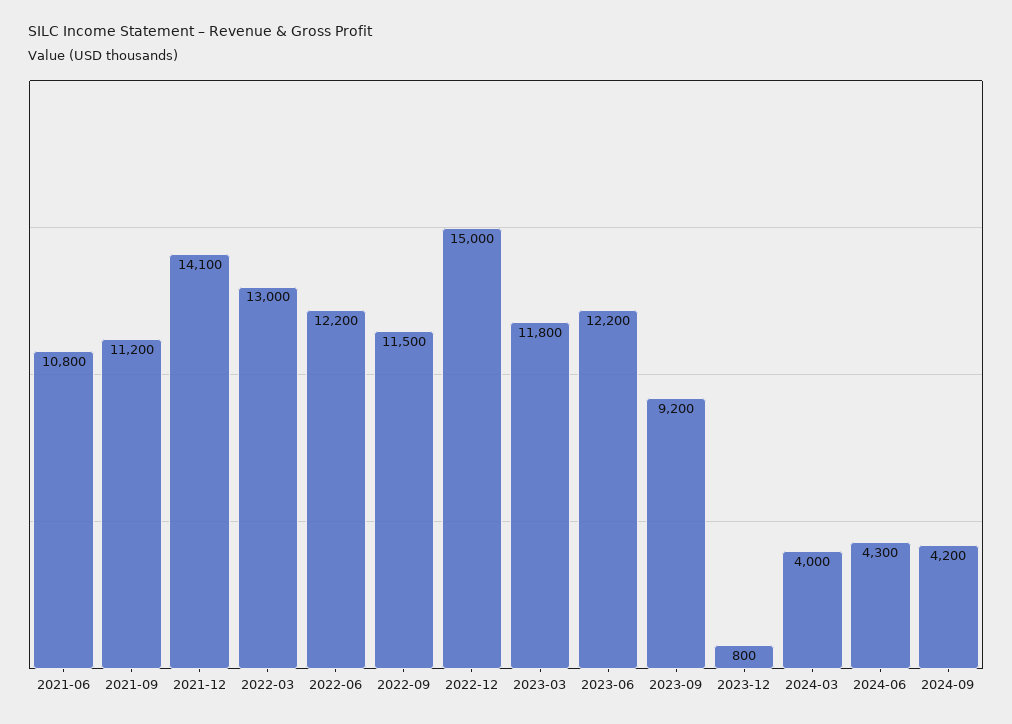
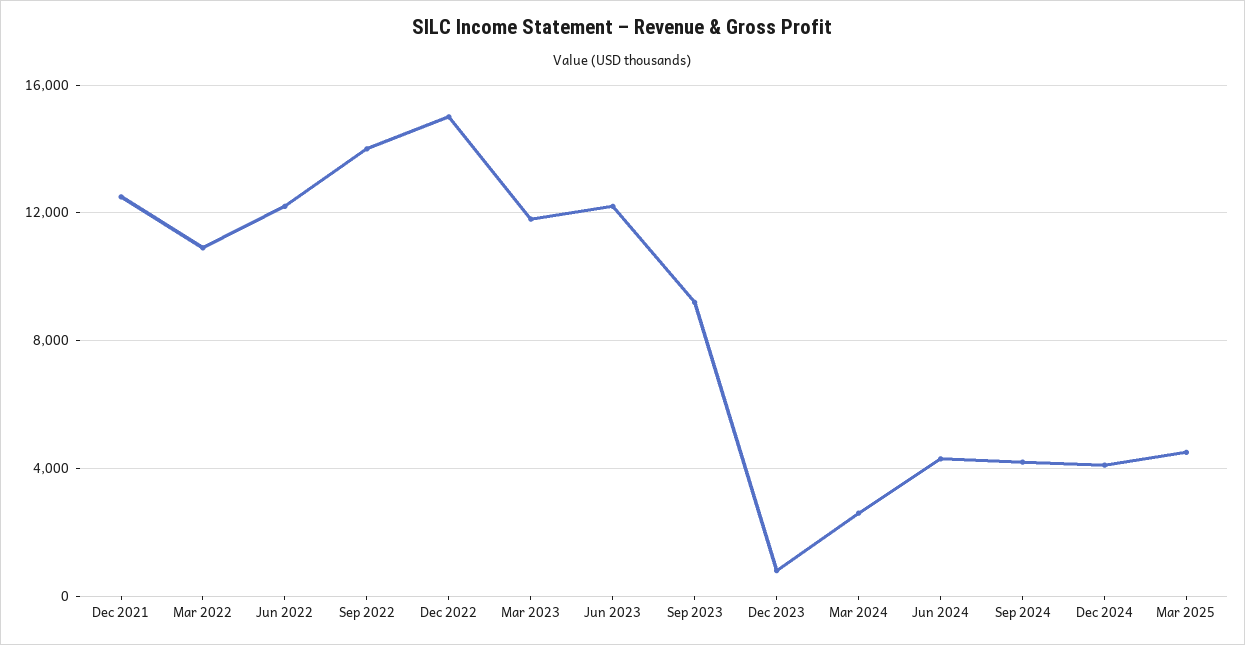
2021-06: 10800 -> none
2021-09: 11200 -> none
2021-12: 14100 -> 12500
2022-03: 13000 -> 11000
2022-09: 11500 -> 14000
2024-03: 4000 -> 2500
Dec 2024: none -> 4000
Mar 2025: none -> 4500

